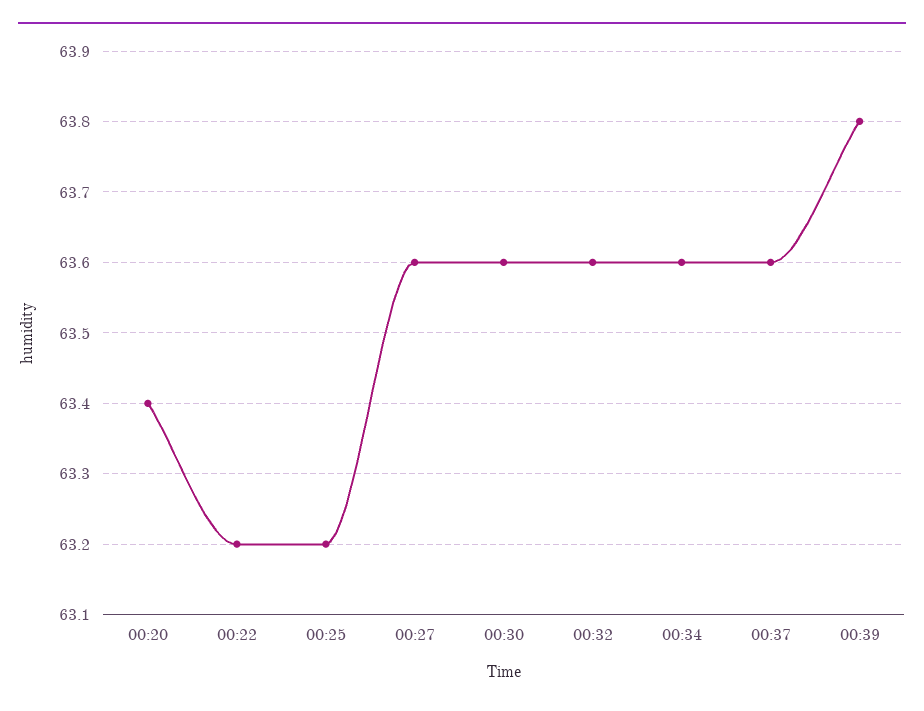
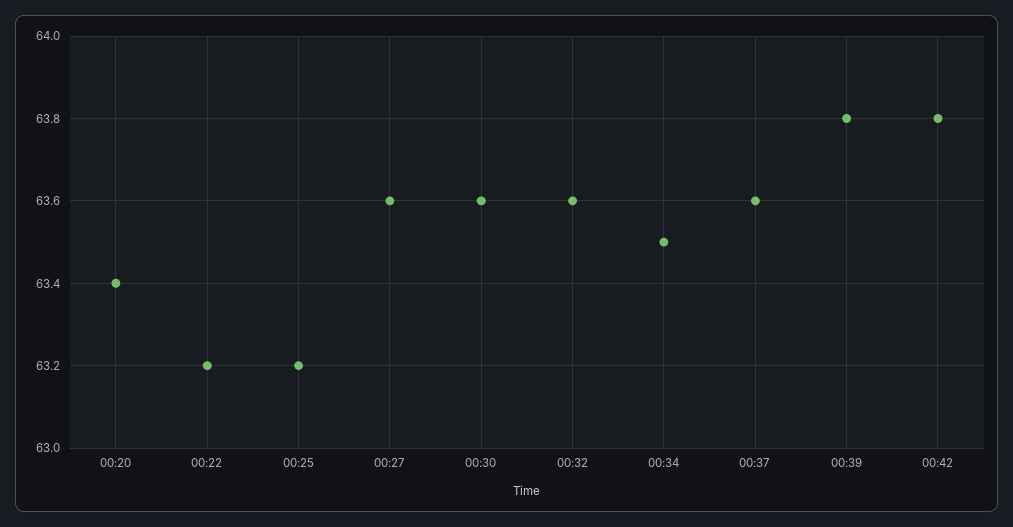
00:34: 63.6 -> 63.5
00:42: none -> 63.8

